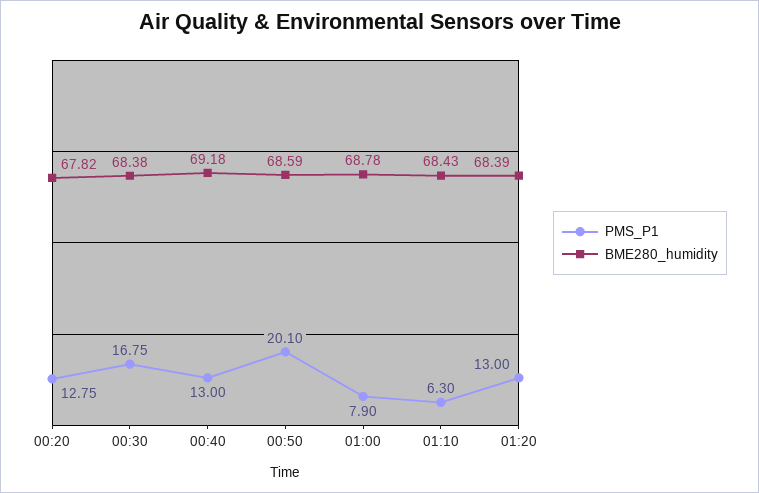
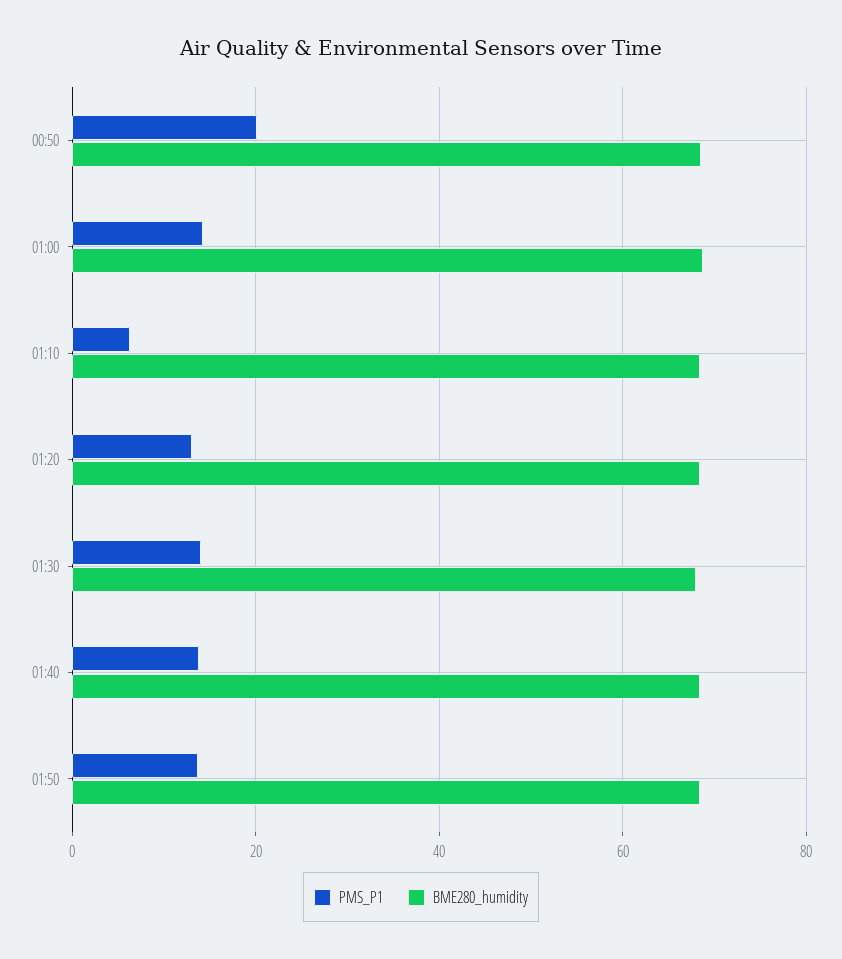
PMS_P1, 00:20: 12.75 -> none
BME280_humidity, 00:20: 67.82 -> none
PMS_P1, 00:30: 16.75 -> none
BME280_humidity, 00:30: 68.38 -> none
PMS_P1, 00:40: 13 -> none
BME280_humidity, 00:40: 69.18 -> none
PMS_P1, 01:00: 7.9 -> 14
PMS_P1, 01:30: none -> 14
BME280_humidity, 01:30: none -> 68
PMS_P1, 01:40: none -> 14
BME280_humidity, 01:40: none -> 68
PMS_P1, 01:50: none -> 14
BME280_humidity, 01:50: none -> 68

